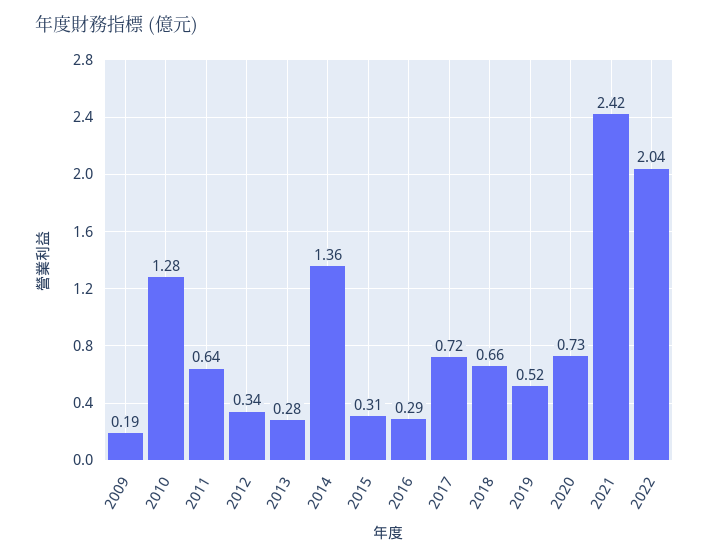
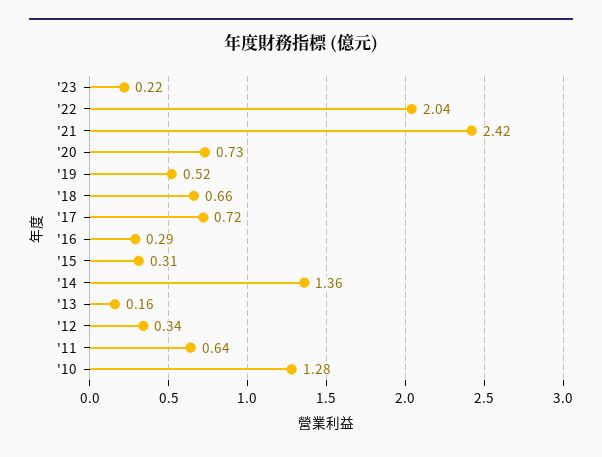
2009: 0.19 -> none
2013: 0.28 -> 0.16
'23: none -> 0.22

